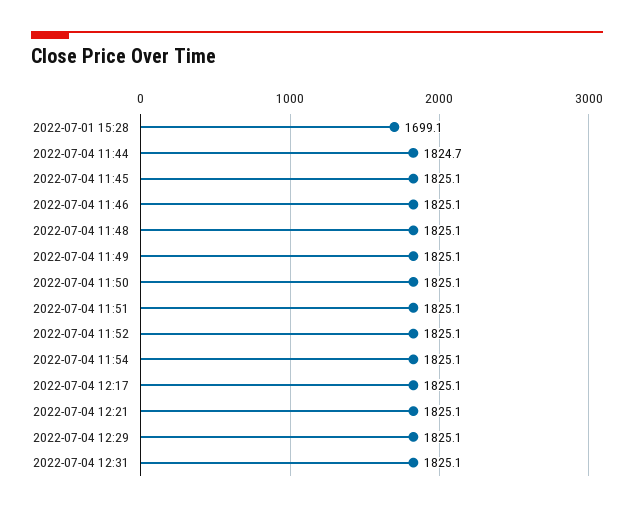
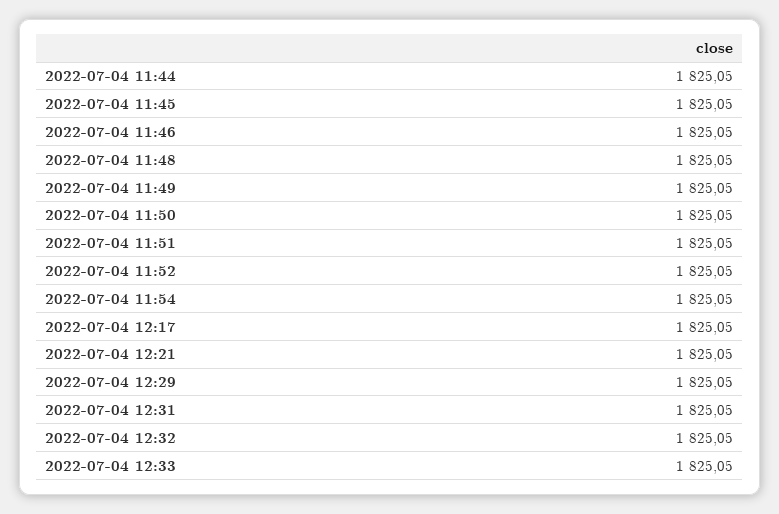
2022-07-01 15:28: 1699.1 -> none
2022-07-04 11:44: 1824.7 -> 1825.05
2022-07-04 12:32: none -> 1825.05
2022-07-04 12:33: none -> 1825.05

